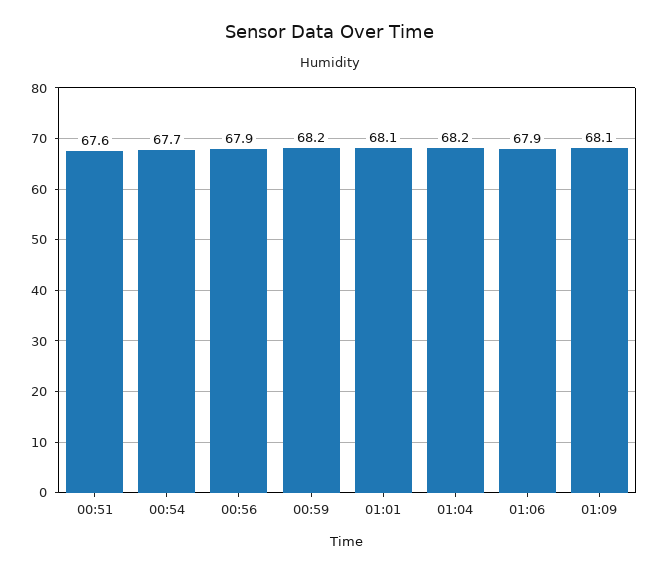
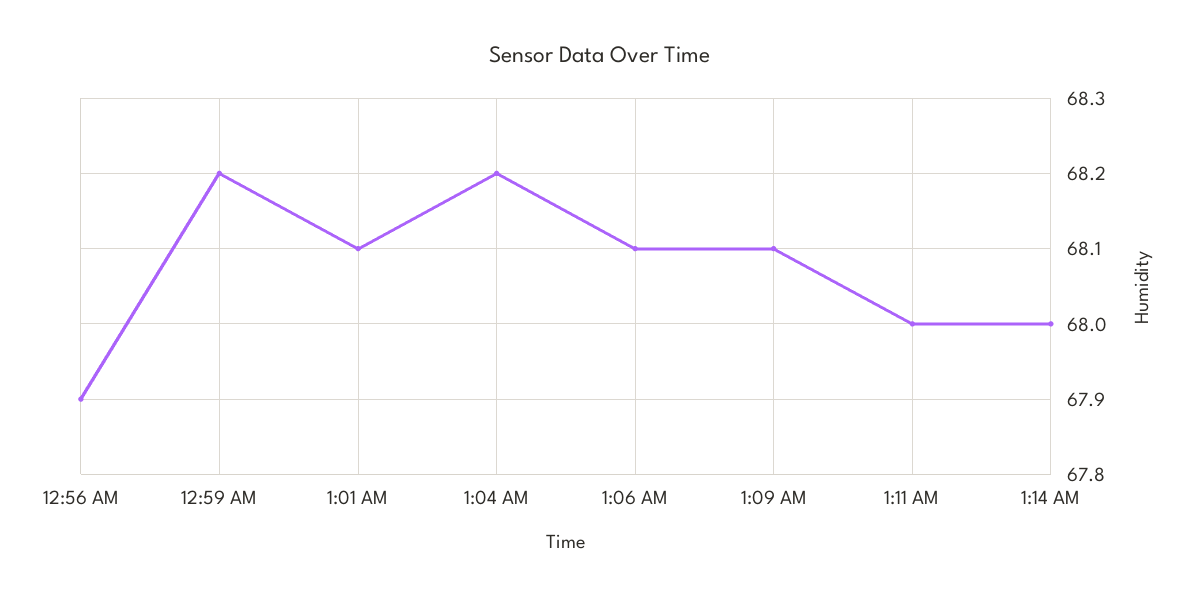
00:51: 67.6 -> none
00:54: 67.7 -> none
01:06: 67.9 -> 68.1
1:11 AM: none -> 68
1:14 AM: none -> 68

